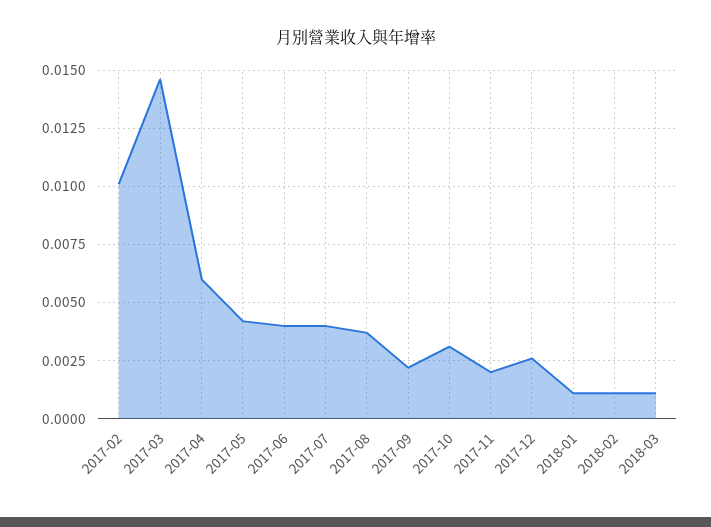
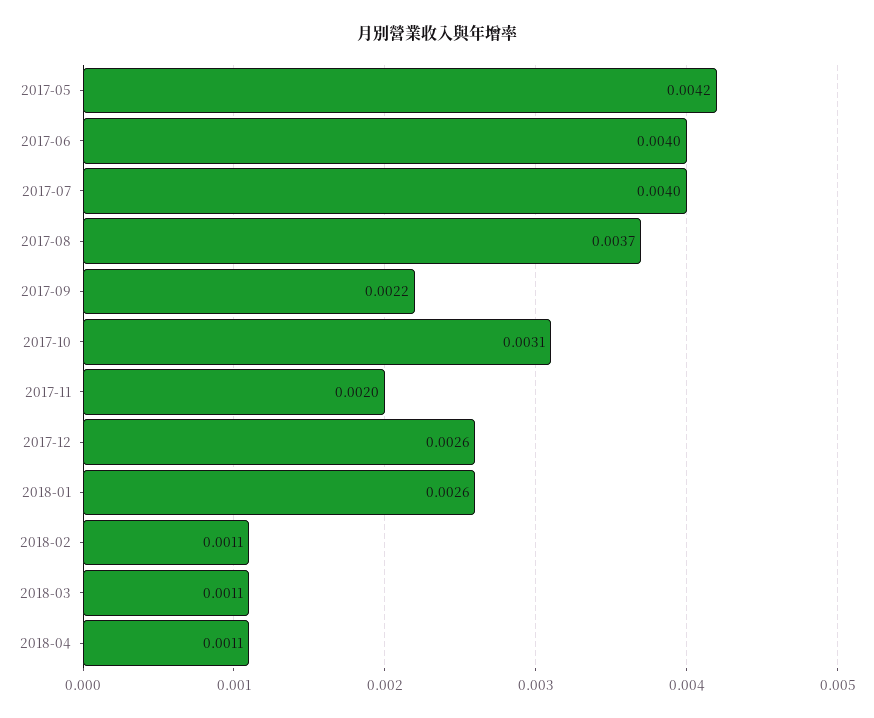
2017-02: 0.01 -> none
2017-03: 0.0145 -> none
2017-04: 0.006 -> none
2018-01: 0.001 -> 0.0026
2018-04: none -> 0.0011

